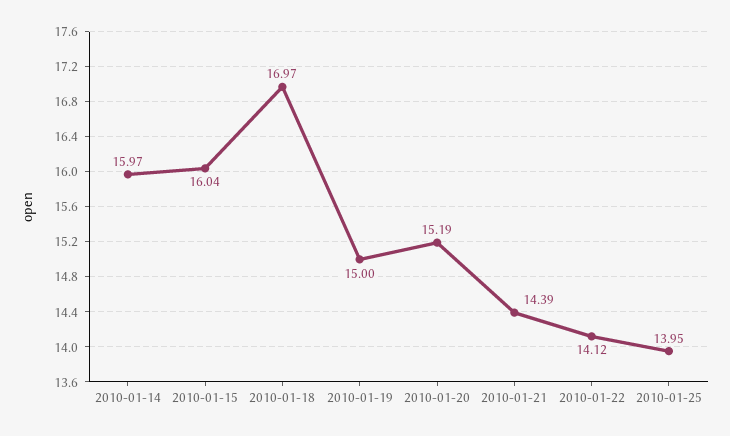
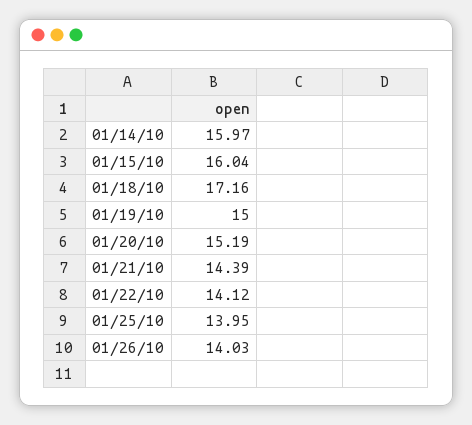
2010-01-18: 16.97 -> 17.16
01/26/10: none -> 14.03

